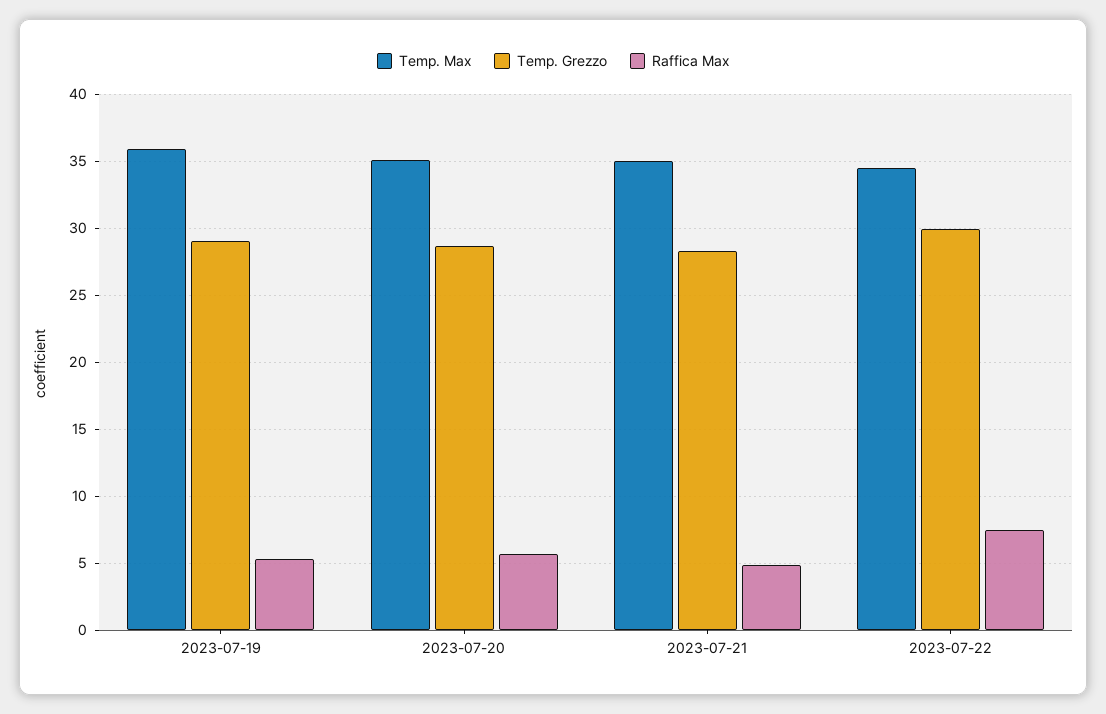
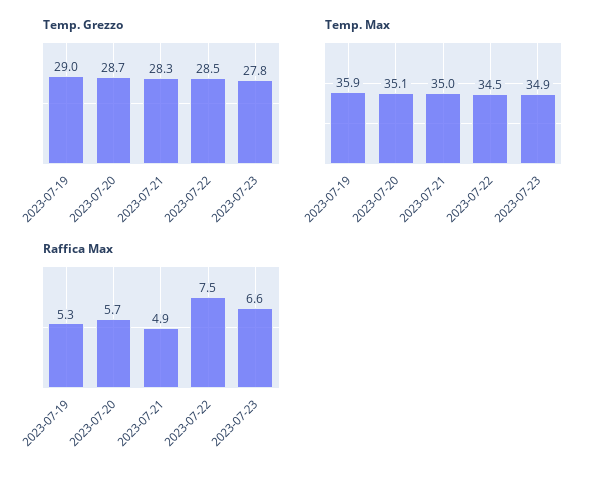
Temp. Grezzo, 2023-07-22: 30 -> 28.5
Temp. Grezzo, 2023-07-23: none -> 27.8
Temp. Max, 2023-07-23: none -> 34.9
Raffica Max, 2023-07-23: none -> 6.6

